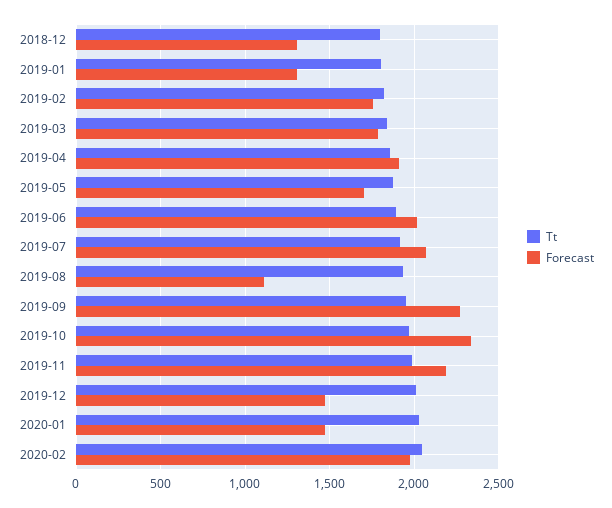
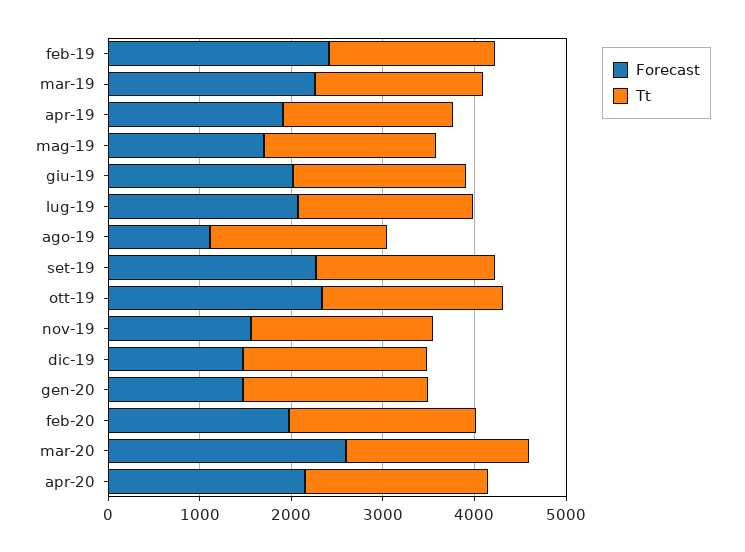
Tt, 2018-12: 1800 -> none
Forecast, 2018-12: 1300 -> none
Tt, 2019-01: 1800 -> none
Forecast, 2019-01: 1300 -> none
Forecast, 2019-02: 1750 -> 2400
Forecast, 2019-03: 1800 -> 2200
Forecast, 2019-11: 2200 -> 1600
Forecast, mar-20: none -> 2600
Tt, mar-20: none -> 2000
Forecast, apr-20: none -> 2200
Tt, apr-20: none -> 2000

